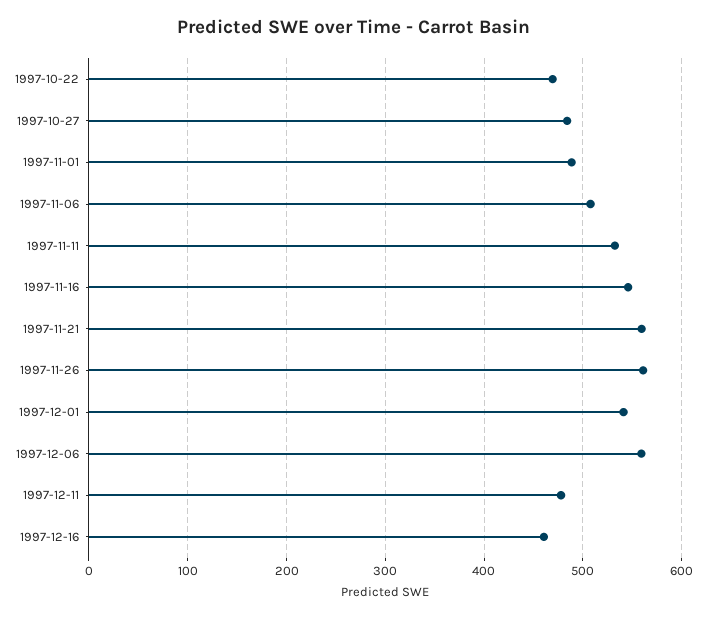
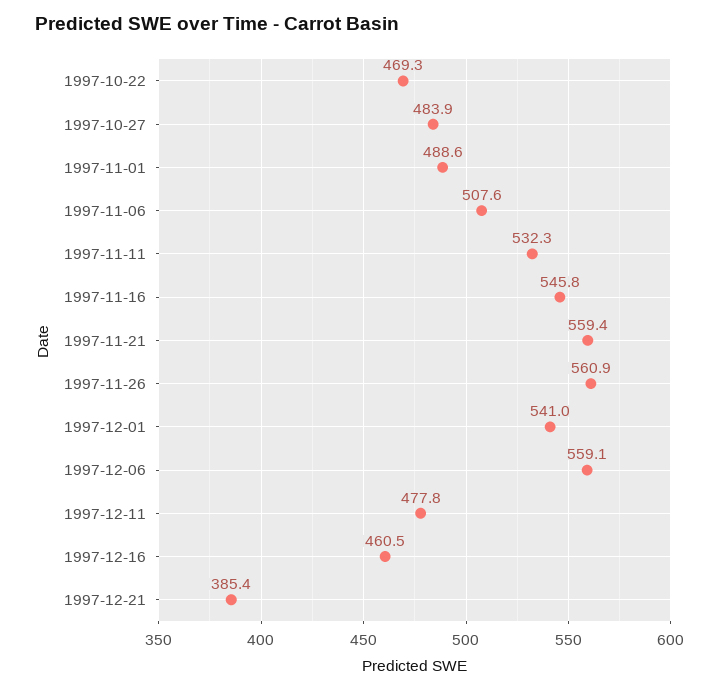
1997-12-21: none -> 385.4

